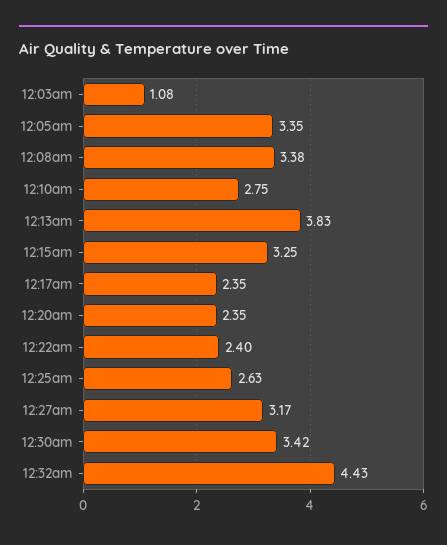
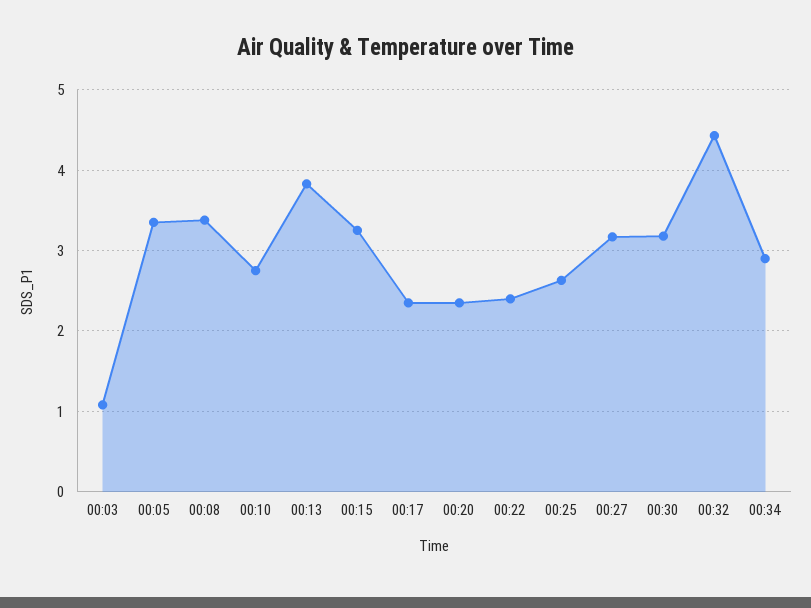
12:30am: 3.42 -> 3.2
00:34: none -> 2.9

